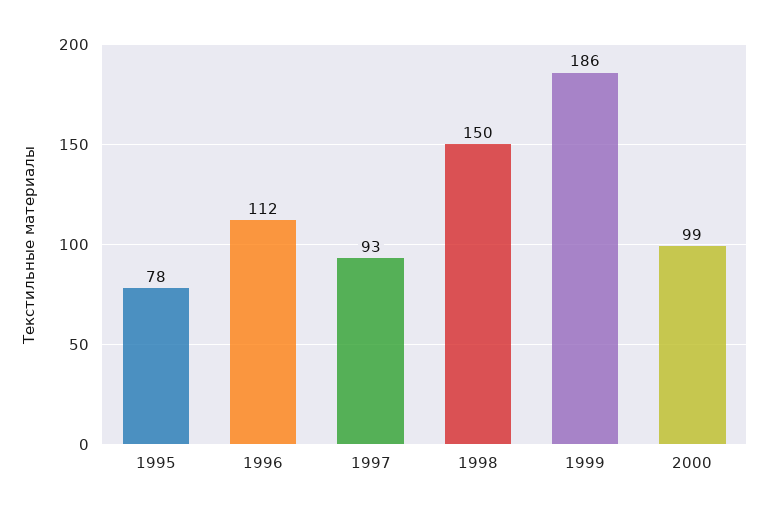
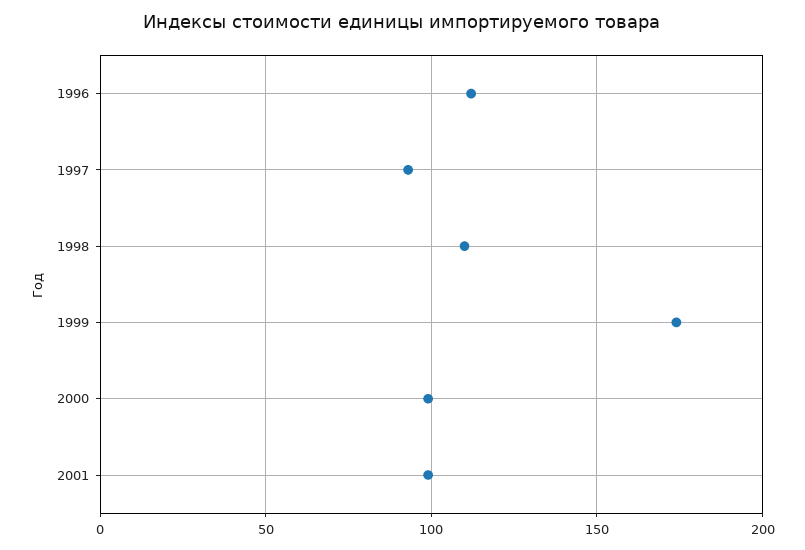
1995: 78 -> none
1998: 150 -> 110
1999: 186 -> 175
2001: none -> 100

